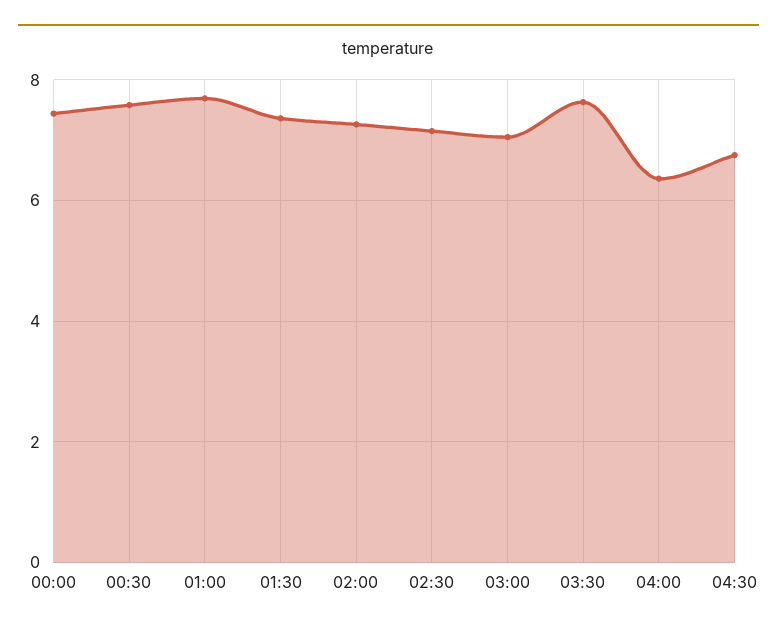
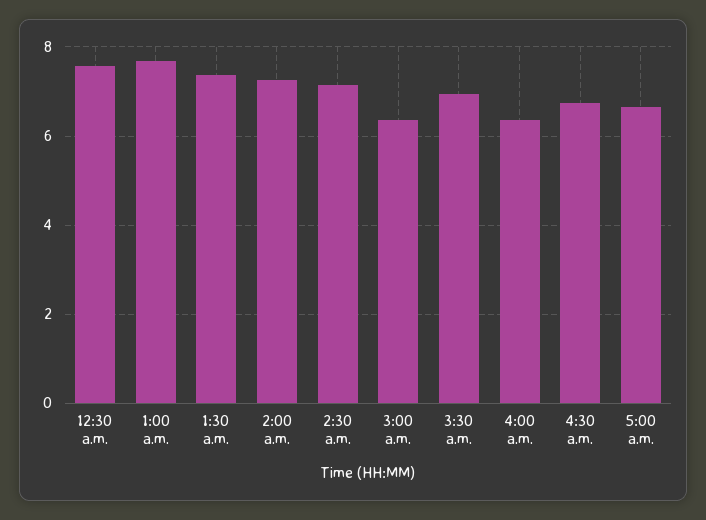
00:00: 7.4 -> none
03:00: 7 -> 6.4
03:30: 7.6 -> 7
5:00 a.m.: none -> 6.6

